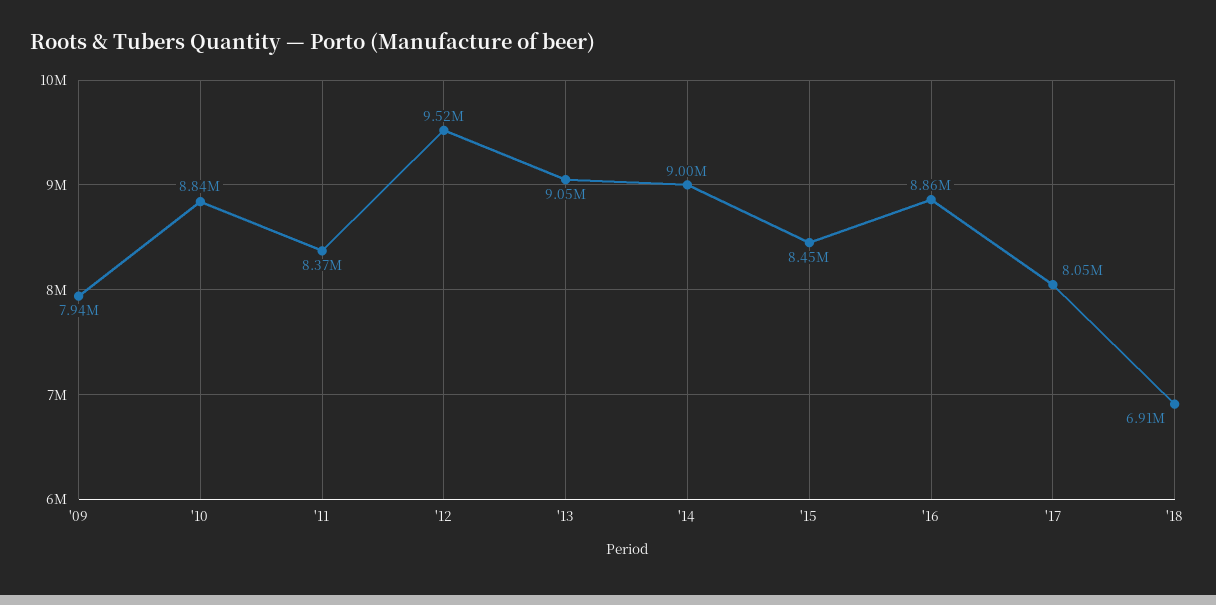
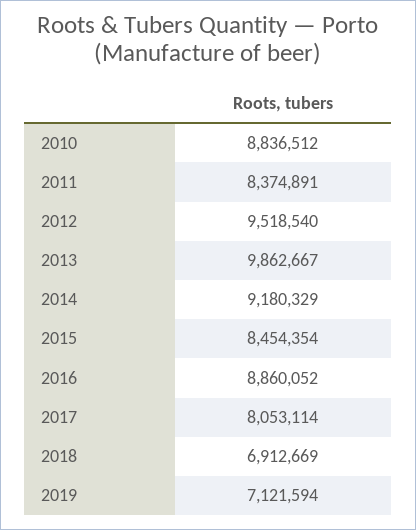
'09: 7940000 -> none
'13: 9050000 -> 9862667
'14: 9000000 -> 9180329
2019: none -> 7121594

